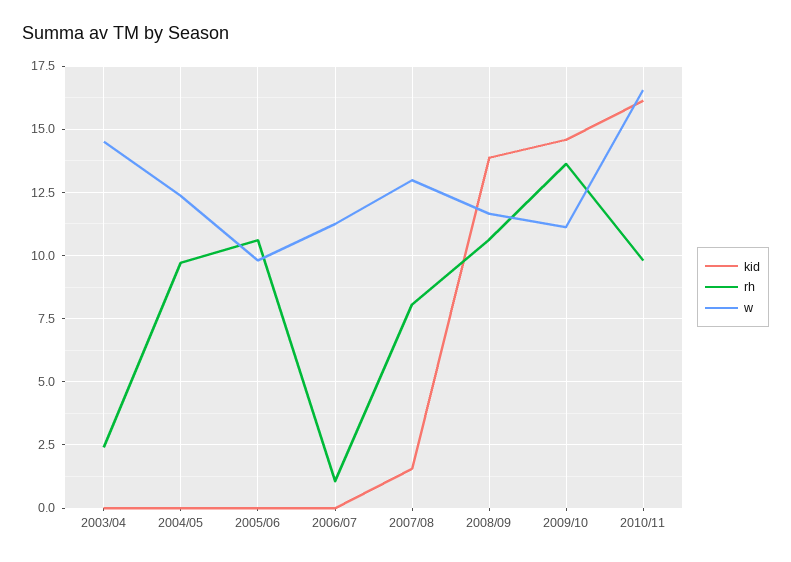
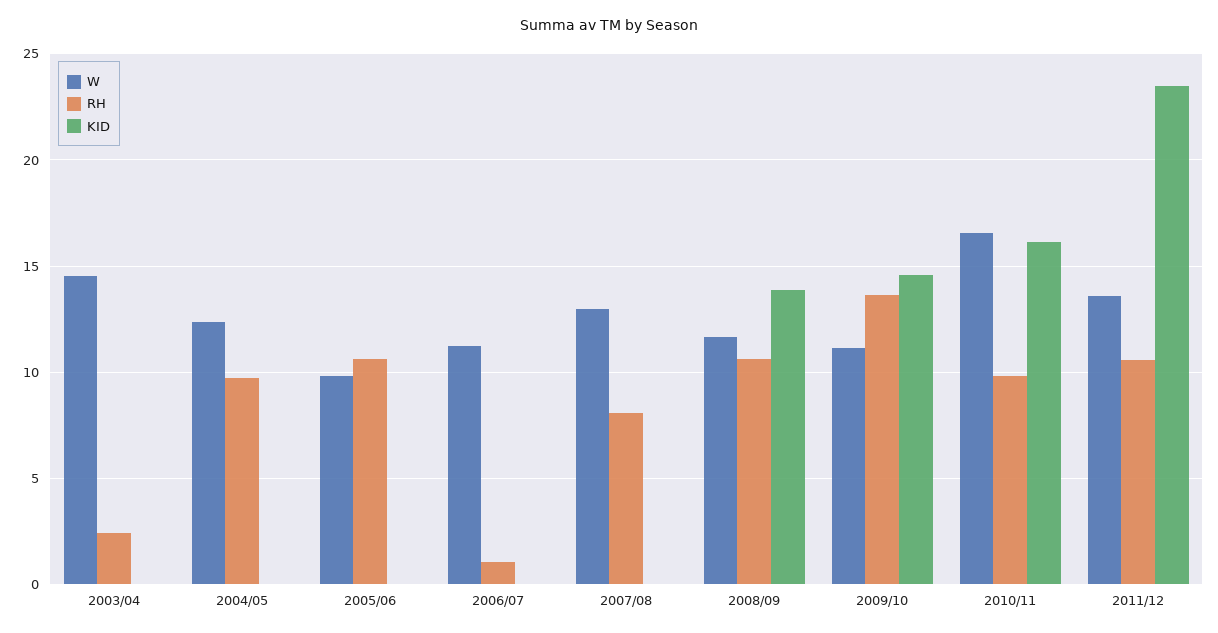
kid, 2007/08: 1.5 -> 0
w, 2011/12: none -> 13.5
rh, 2011/12: none -> 10.5
kid, 2011/12: none -> 23.5

